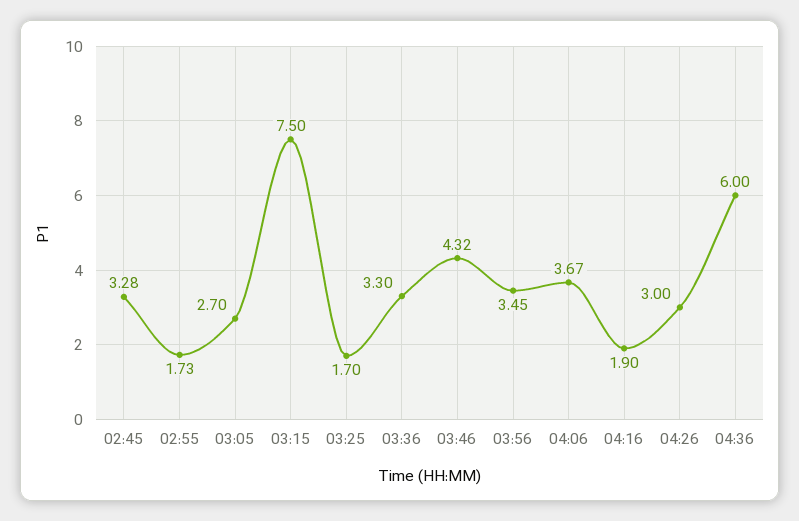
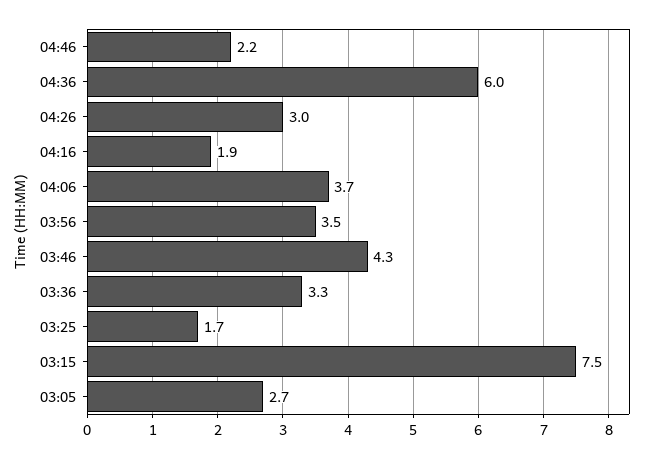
02:45: 3.28 -> none
02:55: 1.73 -> none
04:46: none -> 2.2

